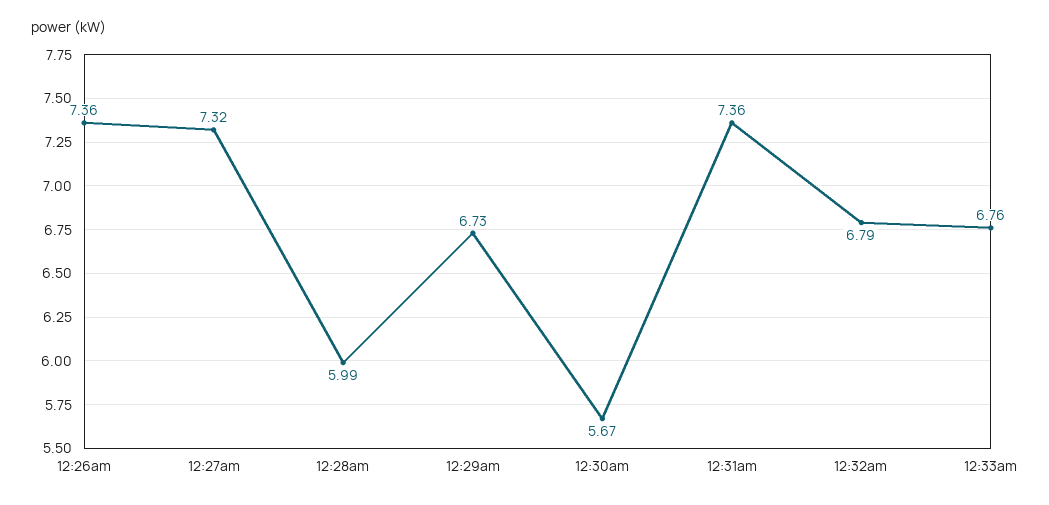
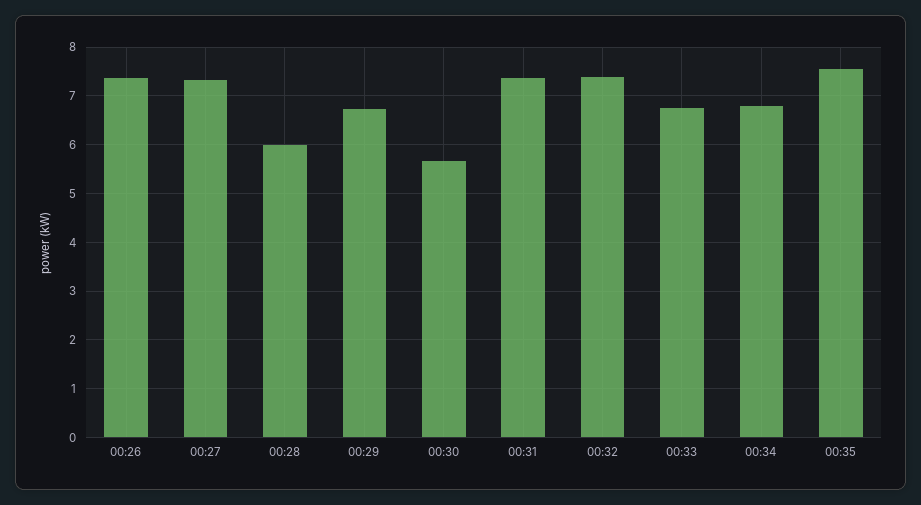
12:32am: 6.79 -> 7.4
00:34: none -> 6.8
00:35: none -> 7.6

